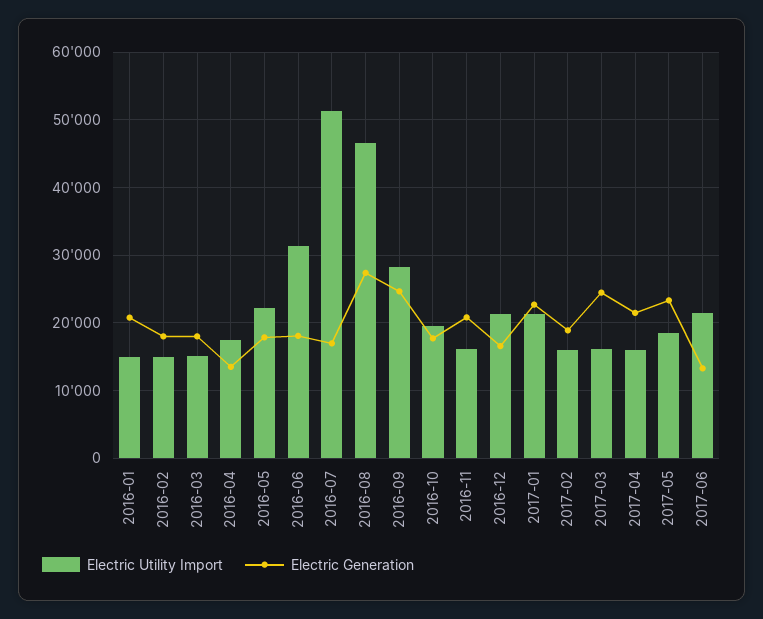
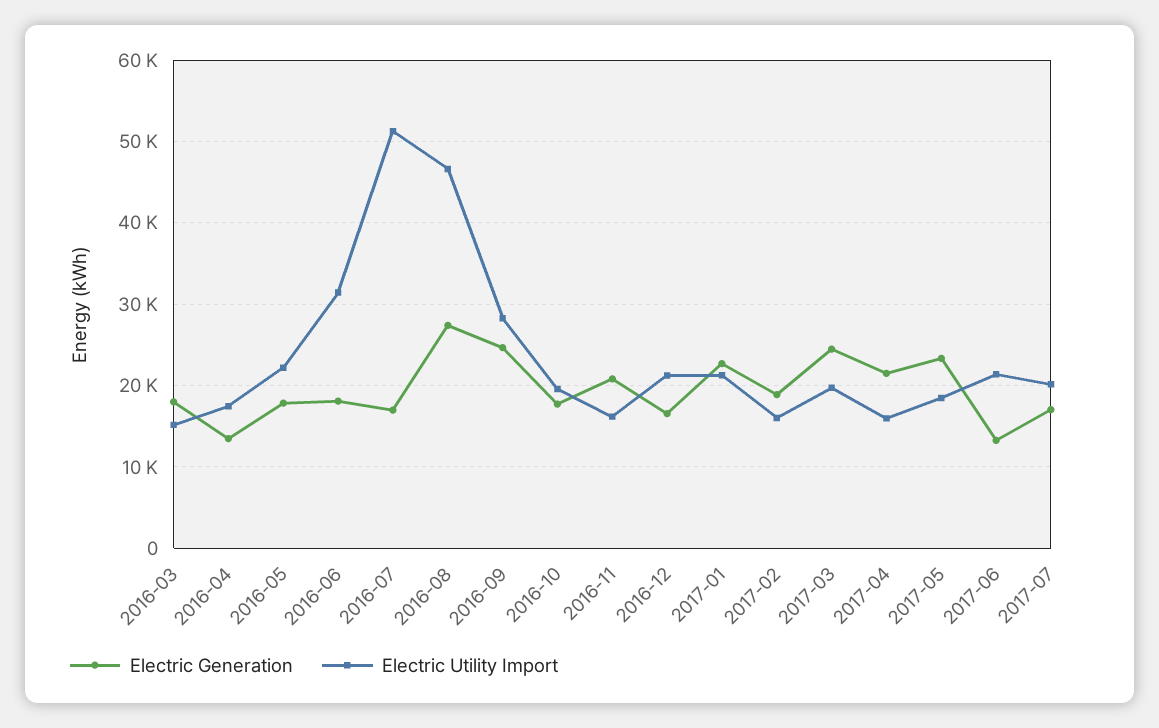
Electric Utility Import, 2016-01: 15000 -> none
Electric Generation, 2016-01: 21000 -> none
Electric Utility Import, 2016-02: 15000 -> none
Electric Generation, 2016-02: 18000 -> none
Electric Utility Import, 2017-03: 16000 -> 20000
Electric Generation, 2017-07: none -> 17000
Electric Utility Import, 2017-07: none -> 20000

